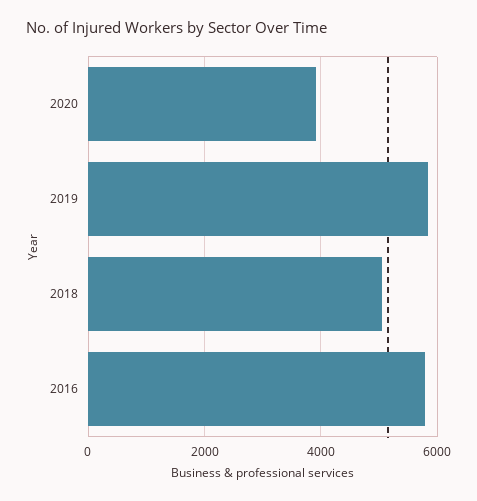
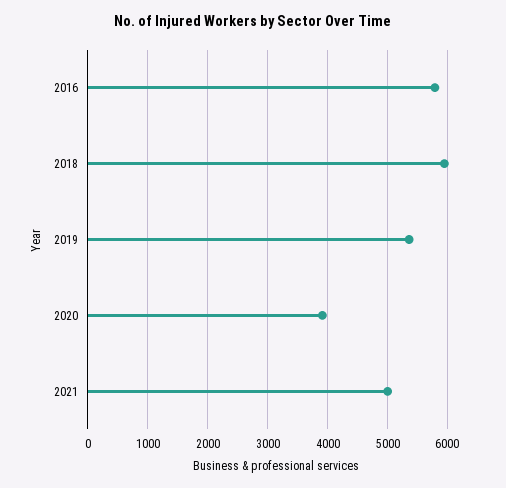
2019: 5800 -> 5400
2018: 5000 -> 6000
2021: none -> 5000

